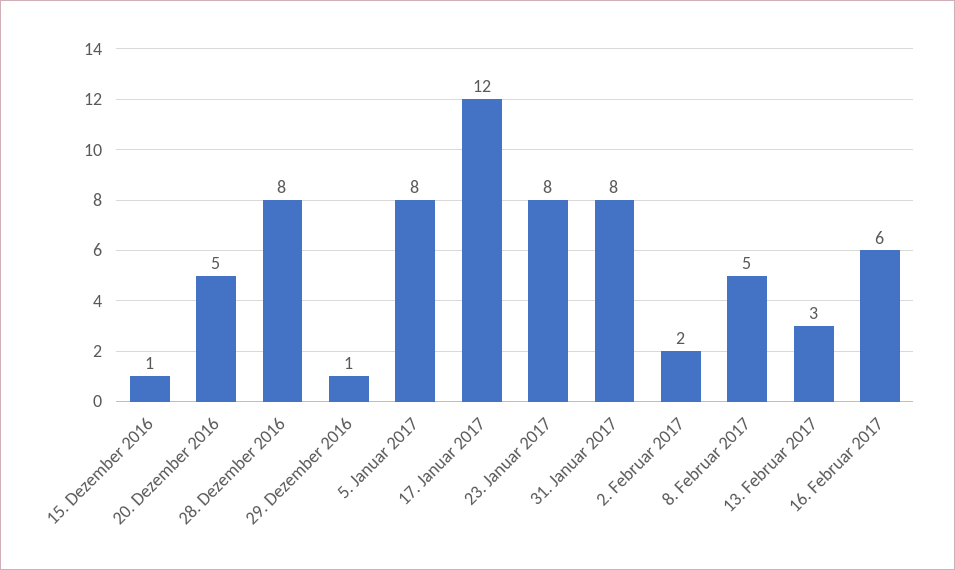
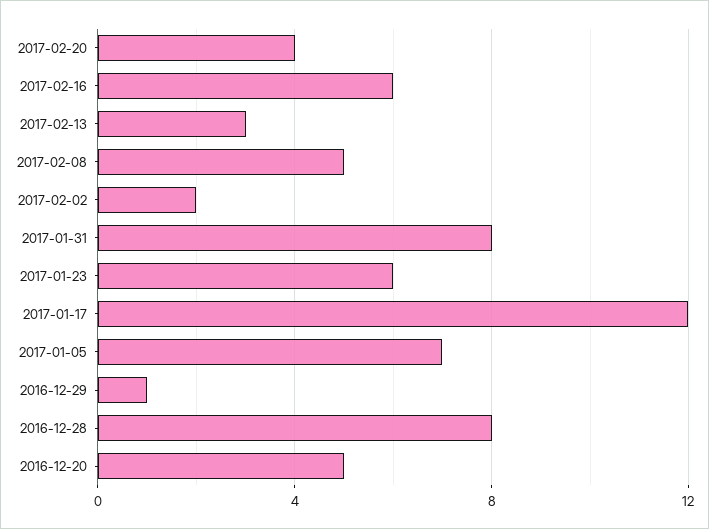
15. Dezember 2016: 1 -> none
5. Januar 2017: 8 -> 7
23. Januar 2017: 8 -> 6
2017-02-20: none -> 4

